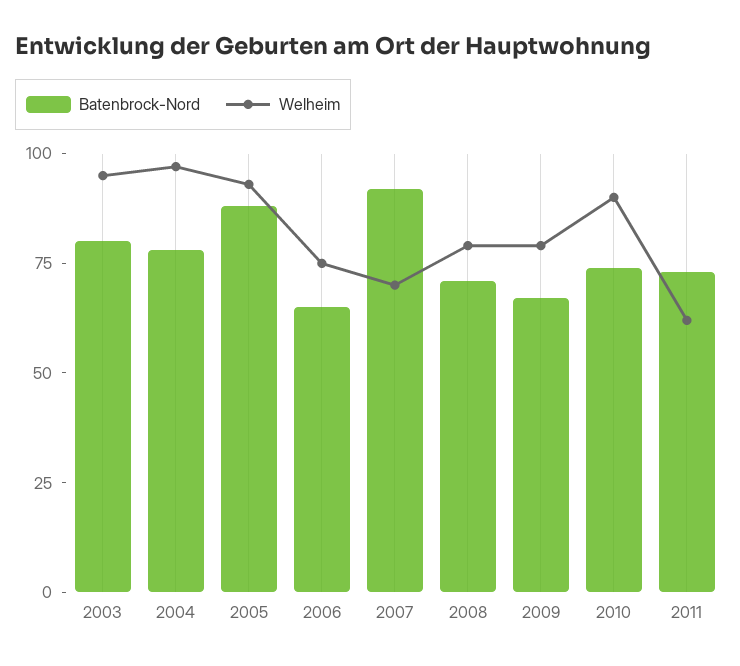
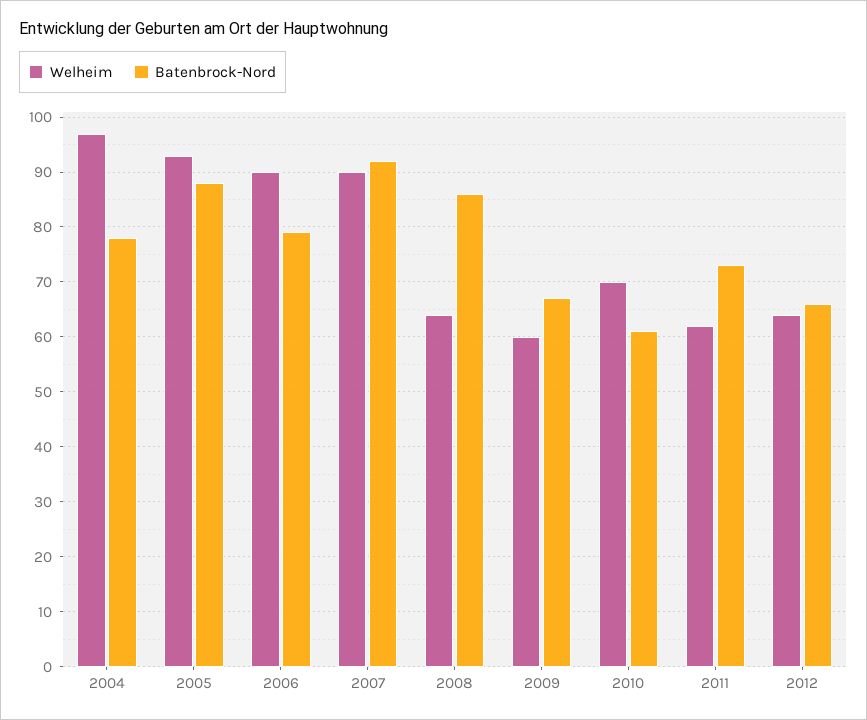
Batenbrock-Nord, 2003: 80 -> none
Welheim, 2003: 95 -> none
Batenbrock-Nord, 2006: 65 -> 80
Welheim, 2006: 75 -> 90
Welheim, 2007: 70 -> 90
Batenbrock-Nord, 2008: 70 -> 85
Welheim, 2008: 80 -> 65
Welheim, 2009: 80 -> 60
Batenbrock-Nord, 2010: 75 -> 60
Welheim, 2010: 90 -> 70
Welheim, 2012: none -> 65
Batenbrock-Nord, 2012: none -> 65

